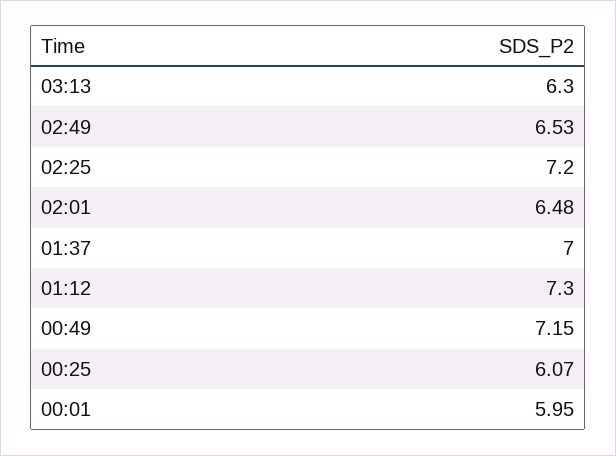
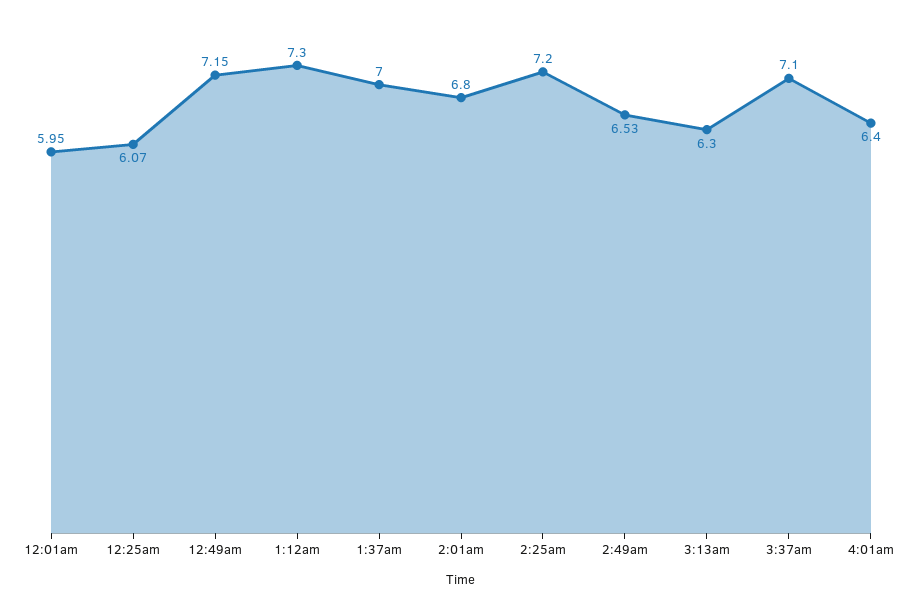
02:01: 6.48 -> 6.8
3:37am: none -> 7.1
4:01am: none -> 6.4

